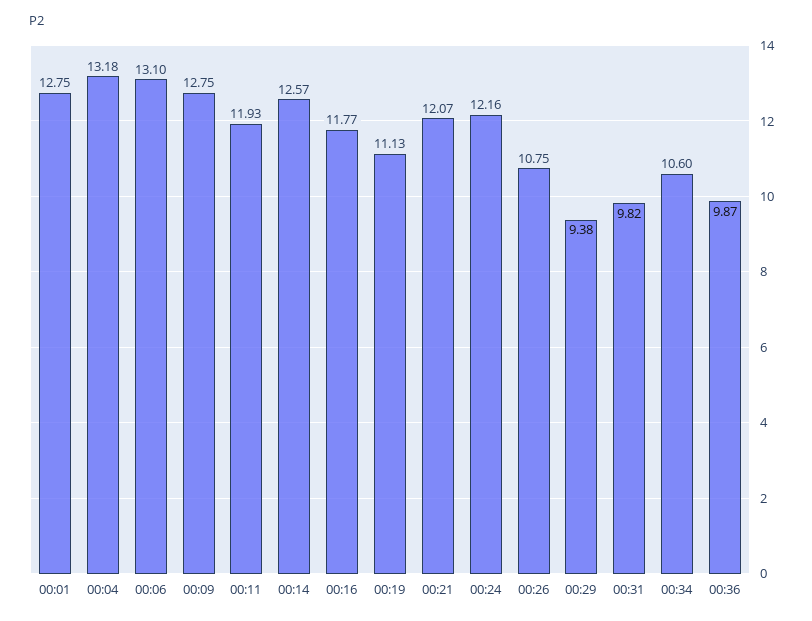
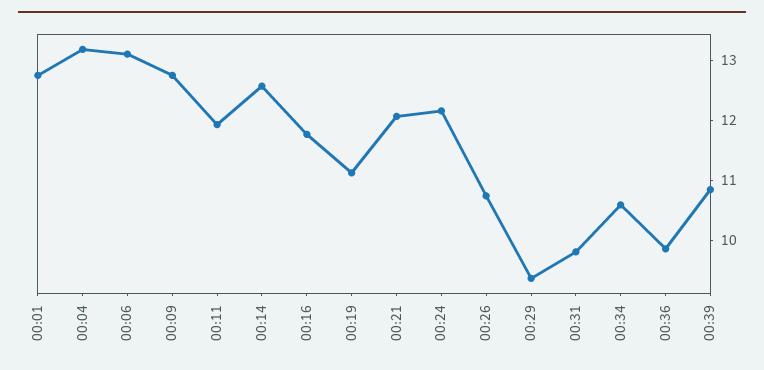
00:39: none -> 10.8

